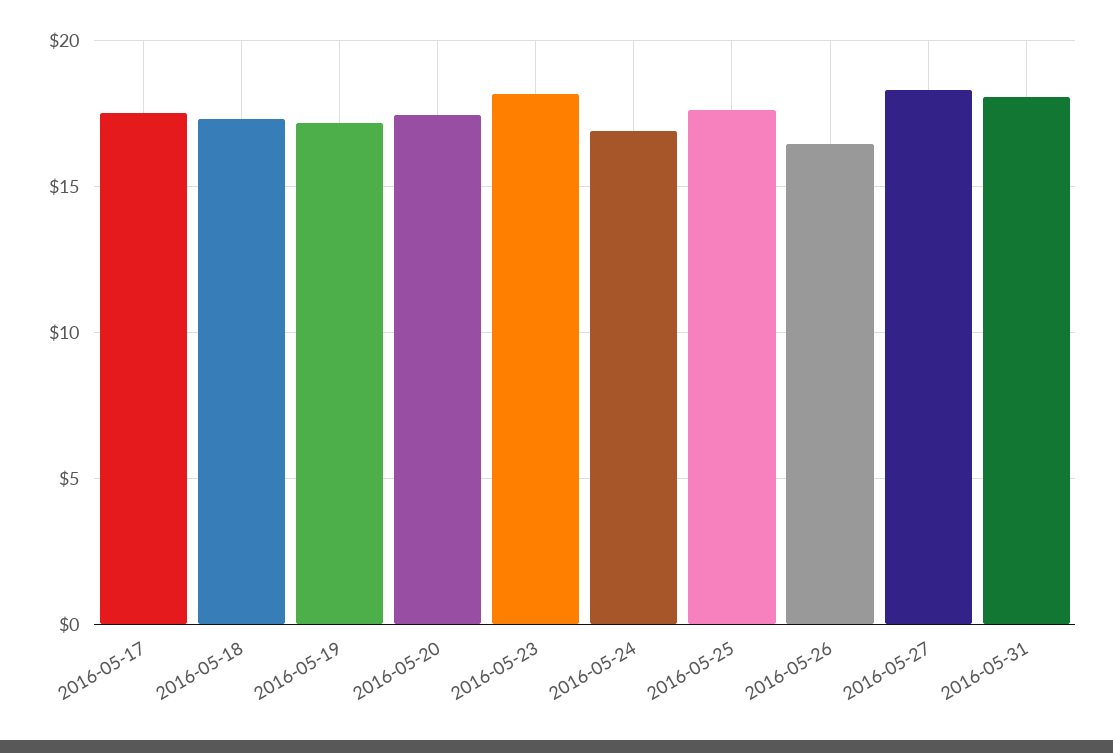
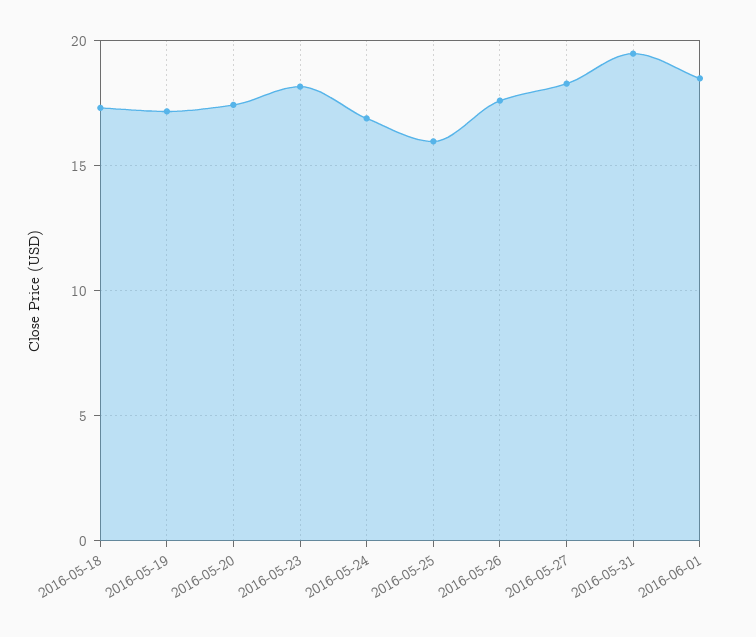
2016-05-17: 17.5 -> none
2016-05-25: 17.5 -> 16
2016-05-26: 16.5 -> 17.5
2016-05-31: 18 -> 19.5
2016-06-01: none -> 18.5

